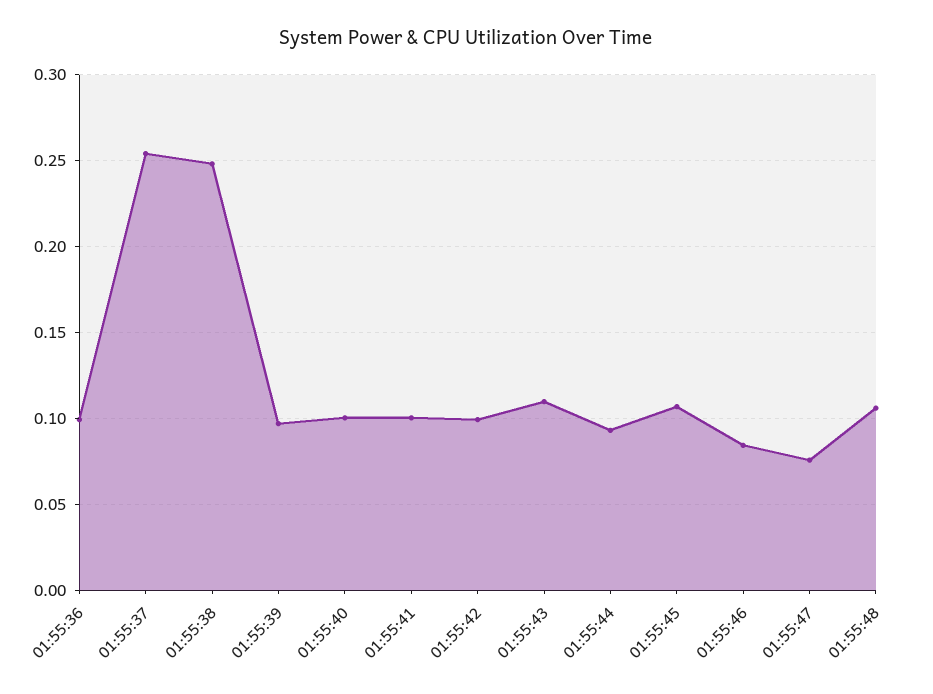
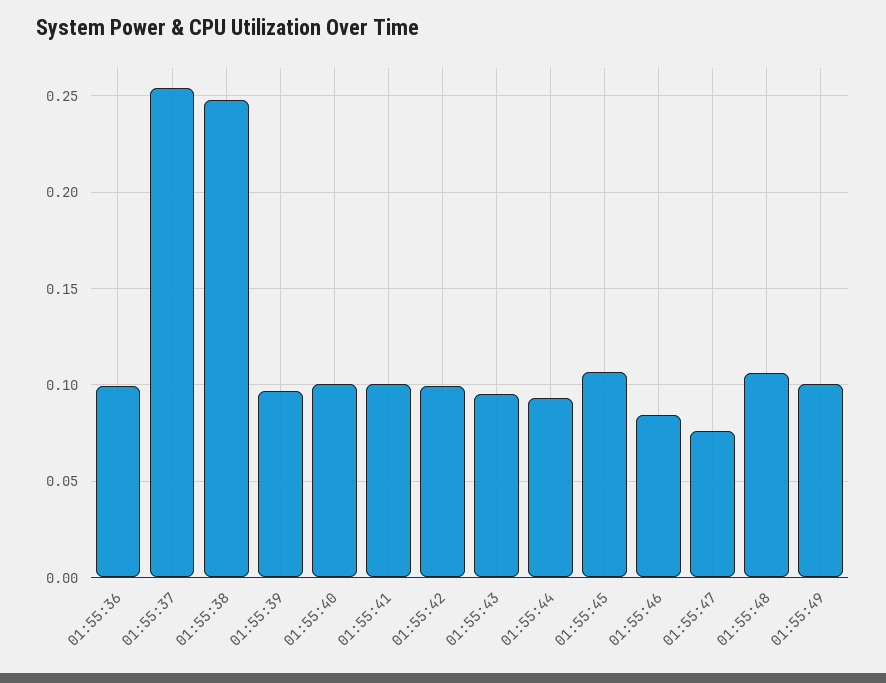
01:55:43: 0.11 -> 0.095
01:55:49: none -> 0.1

